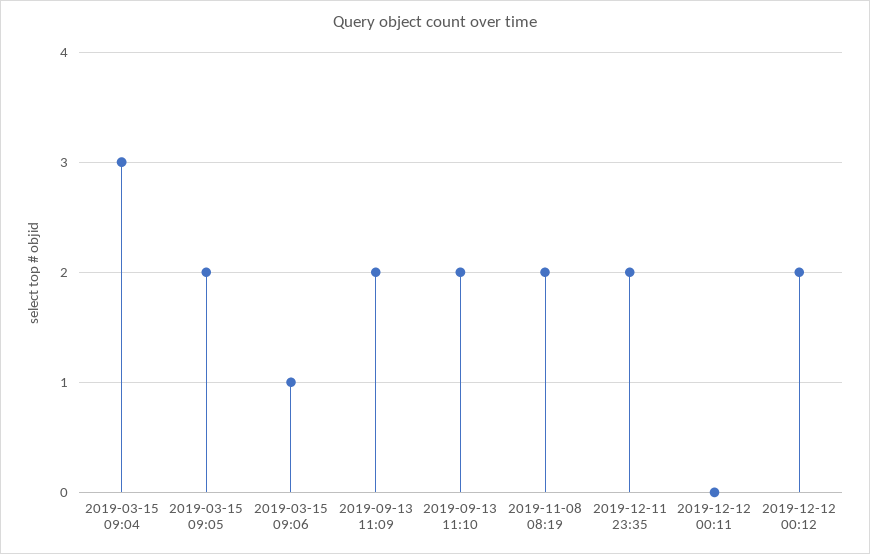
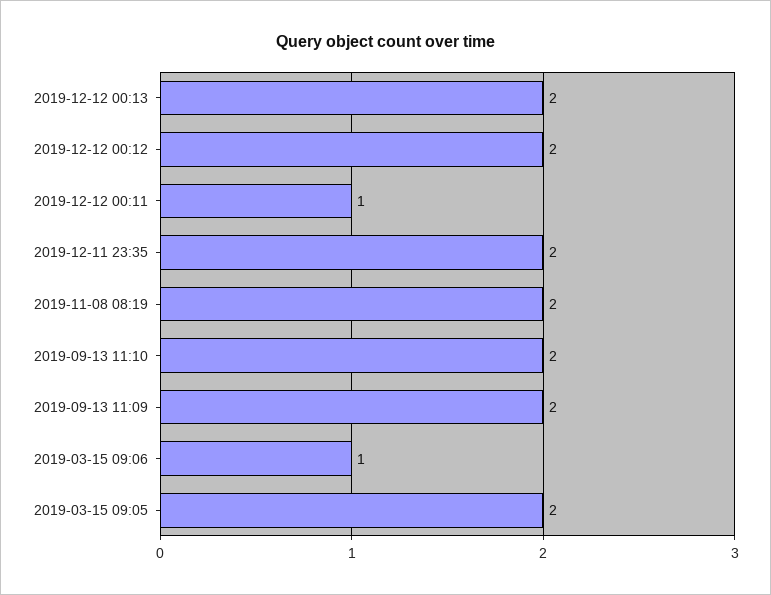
2019-03-15 09:04: 3 -> none
2019-12-12 00:11: 0 -> 1
2019-12-12 00:13: none -> 2

